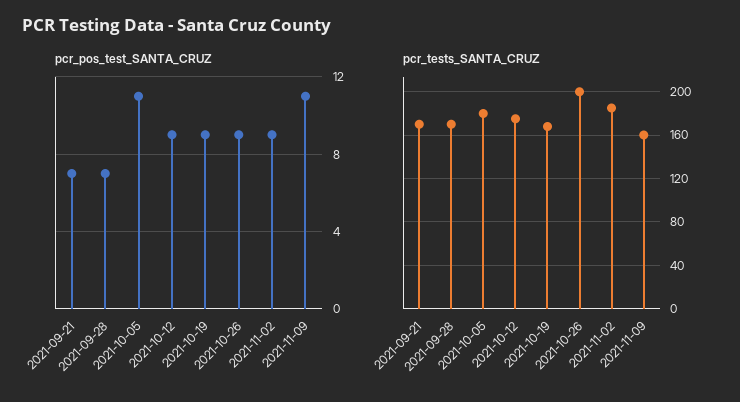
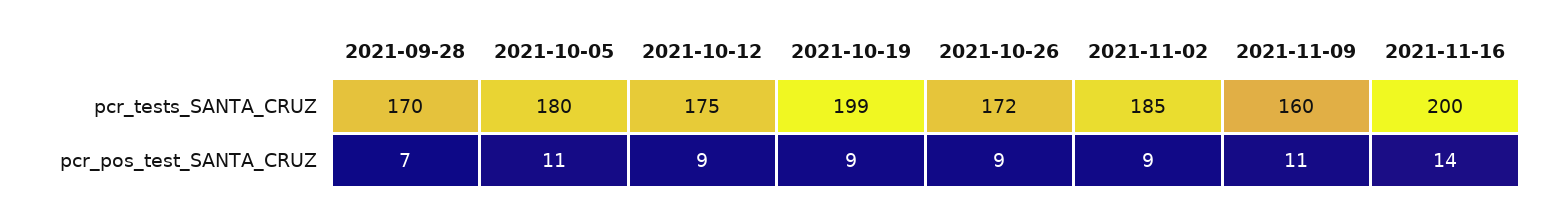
pcr_pos_test_SANTA_CRUZ, 2021-09-21: 7 -> none
pcr_tests_SANTA_CRUZ, 2021-09-21: 170 -> none
pcr_tests_SANTA_CRUZ, 2021-10-19: 170 -> 199
pcr_tests_SANTA_CRUZ, 2021-10-26: 200 -> 172
pcr_tests_SANTA_CRUZ, 2021-11-16: none -> 200
pcr_pos_test_SANTA_CRUZ, 2021-11-16: none -> 14

